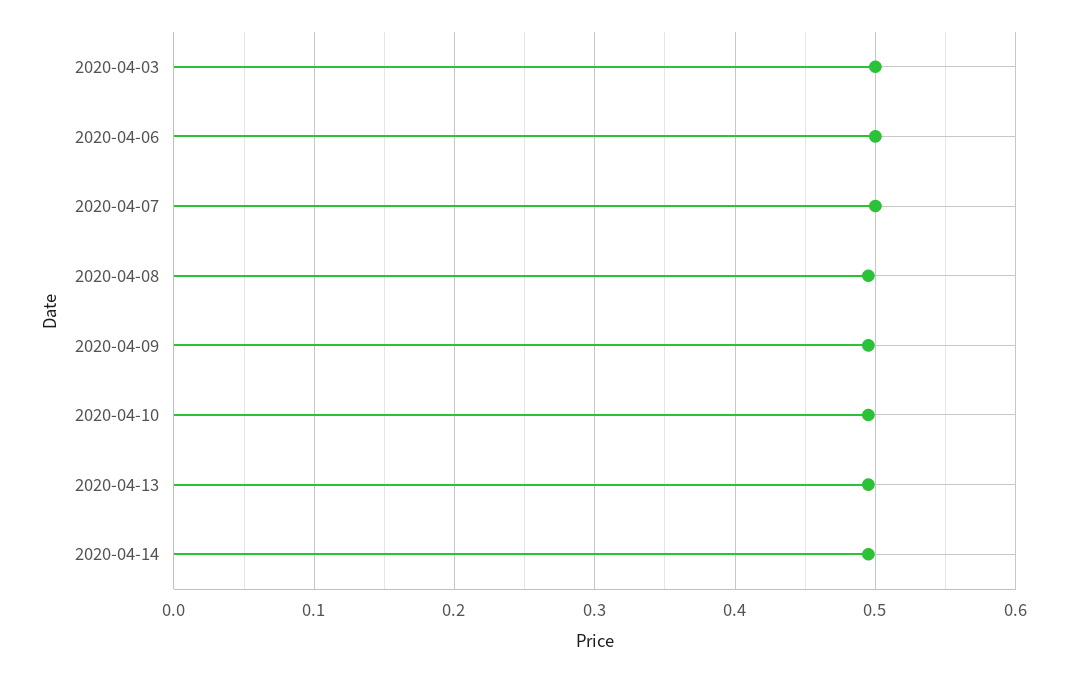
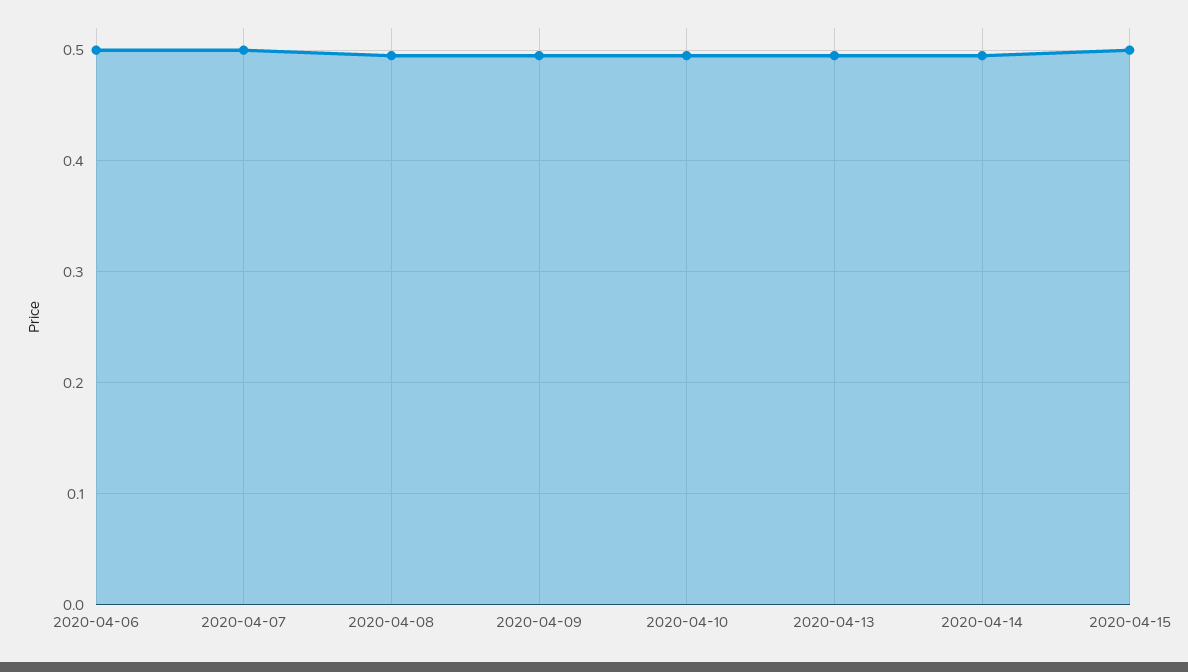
2020-04-03: 0.5 -> none
2020-04-15: none -> 0.5

